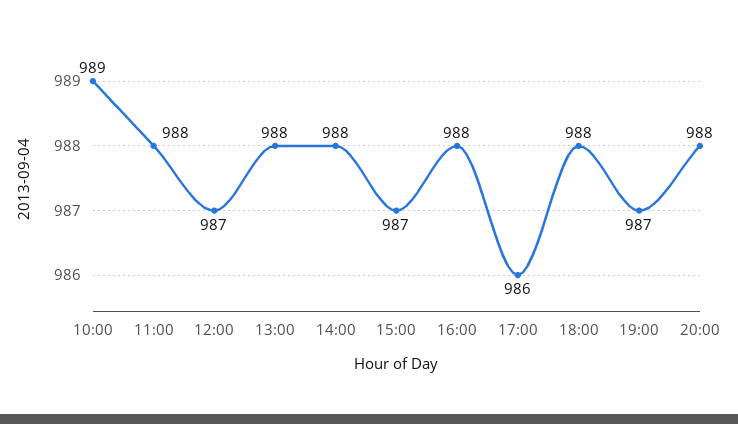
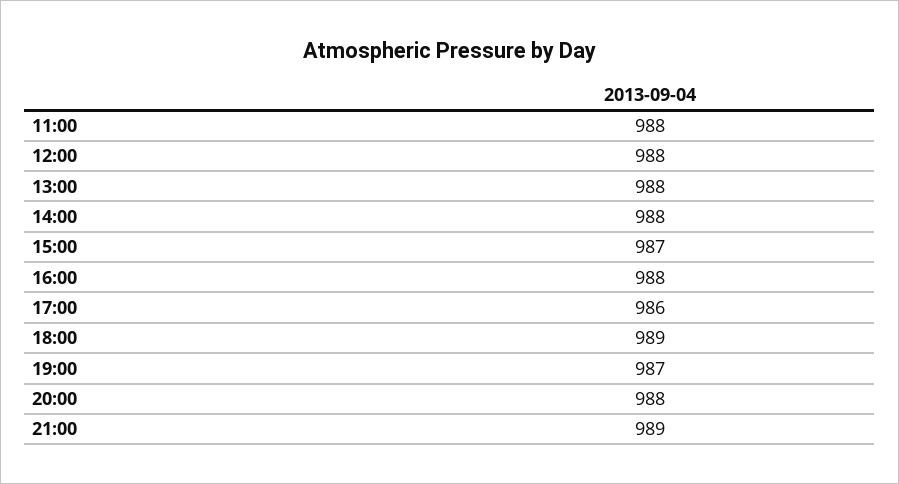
10:00: 989 -> none
12:00: 987 -> 988
18:00: 988 -> 989
21:00: none -> 989

